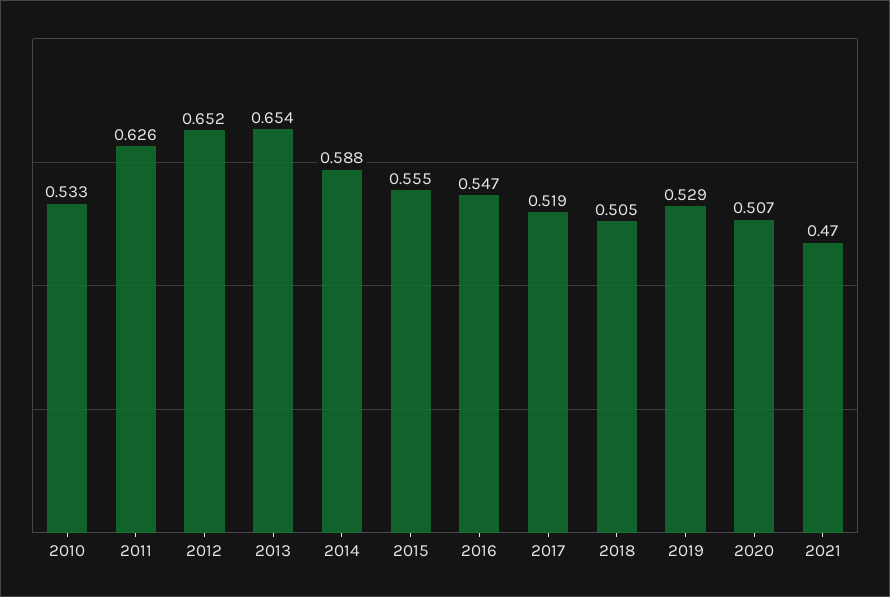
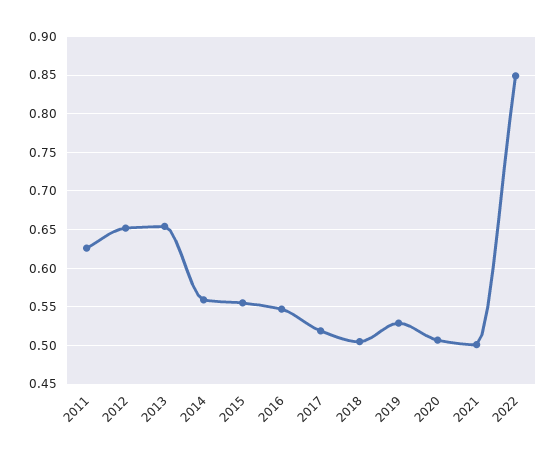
2010: 0.533 -> none
2014: 0.588 -> 0.56
2021: 0.47 -> 0.5
2022: none -> 0.85

